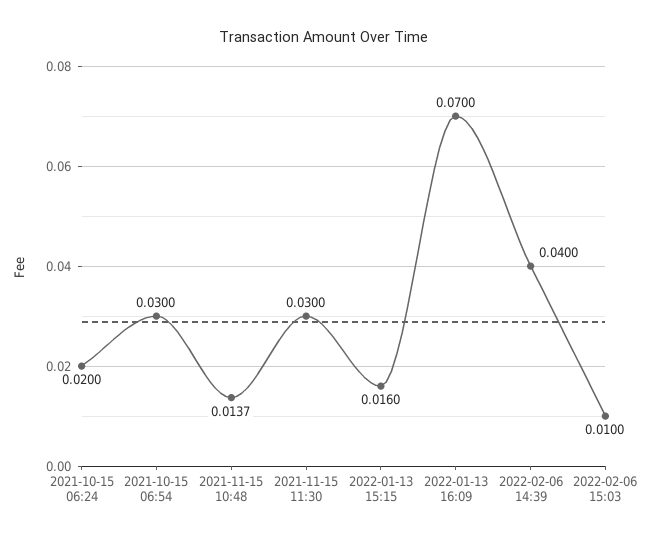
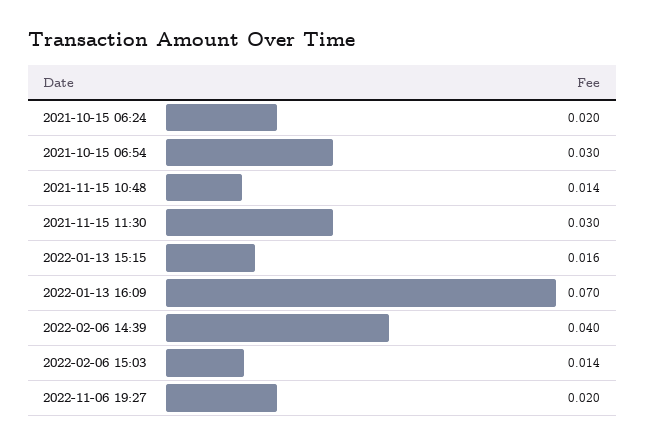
2022-02-06 15:03: 0.01 -> 0.014
2022-11-06 19:27: none -> 0.02

